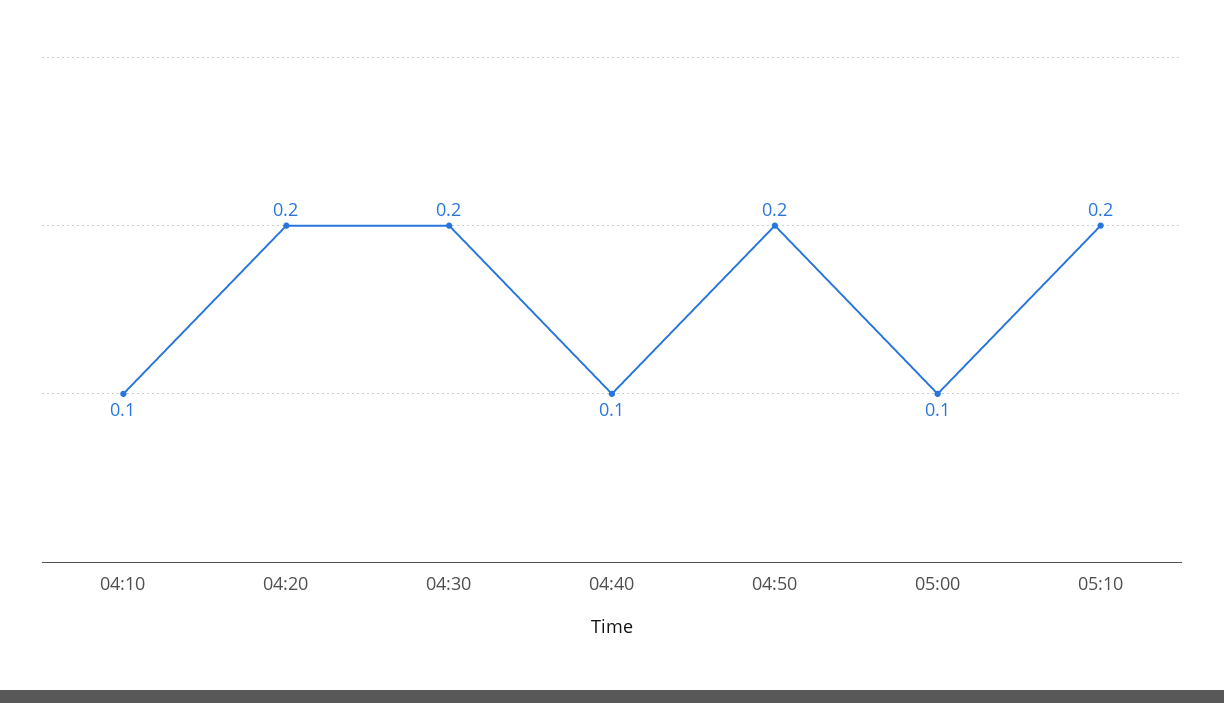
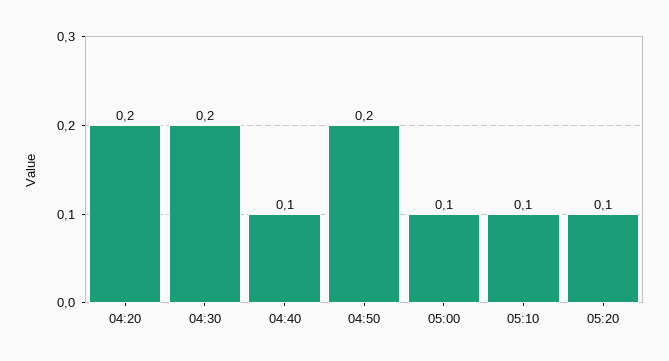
04:10: 0.1 -> none
05:10: 0.2 -> 0.1
05:20: none -> 0.1

